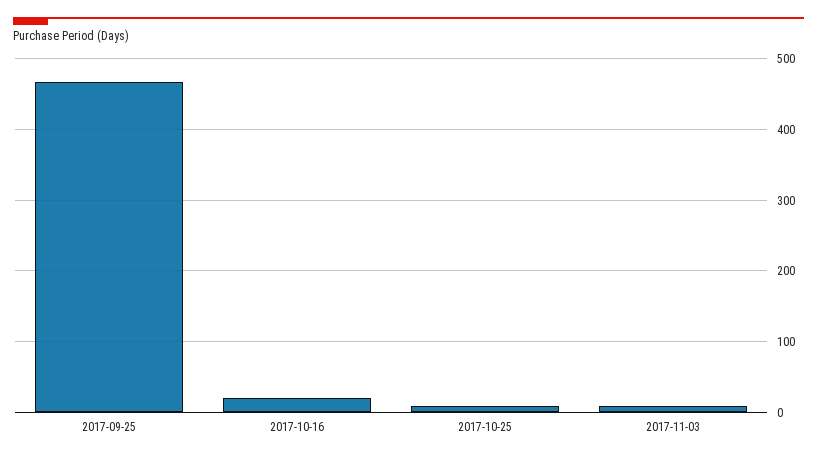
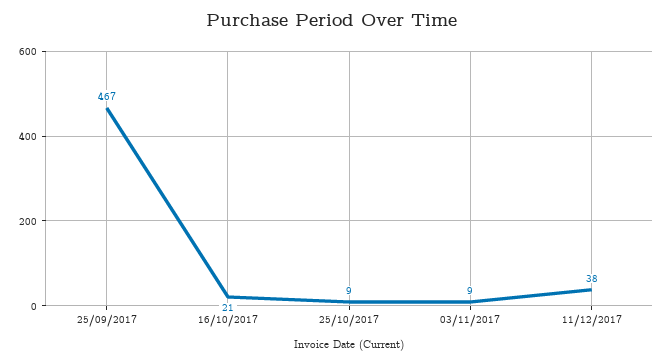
11/12/2017: none -> 38

